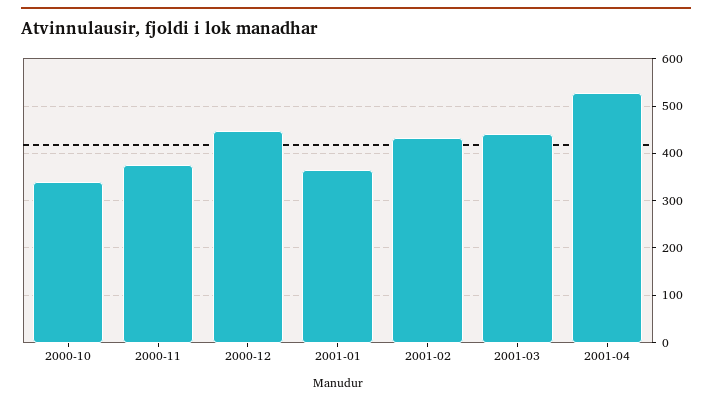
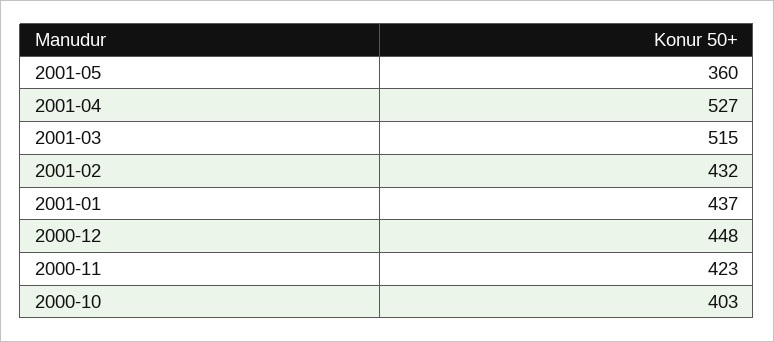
2000-10: 340 -> 403
2000-11: 380 -> 423
2001-01: 360 -> 437
2001-03: 440 -> 515
2001-05: none -> 360

